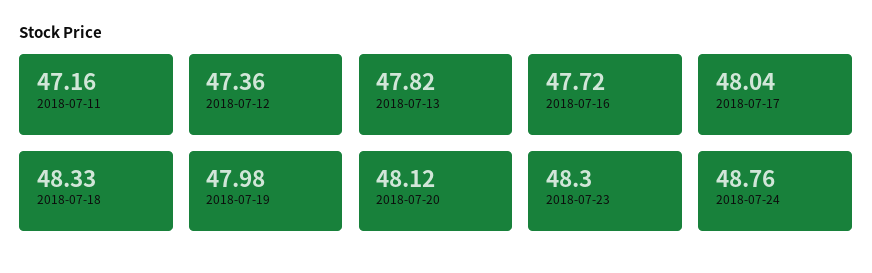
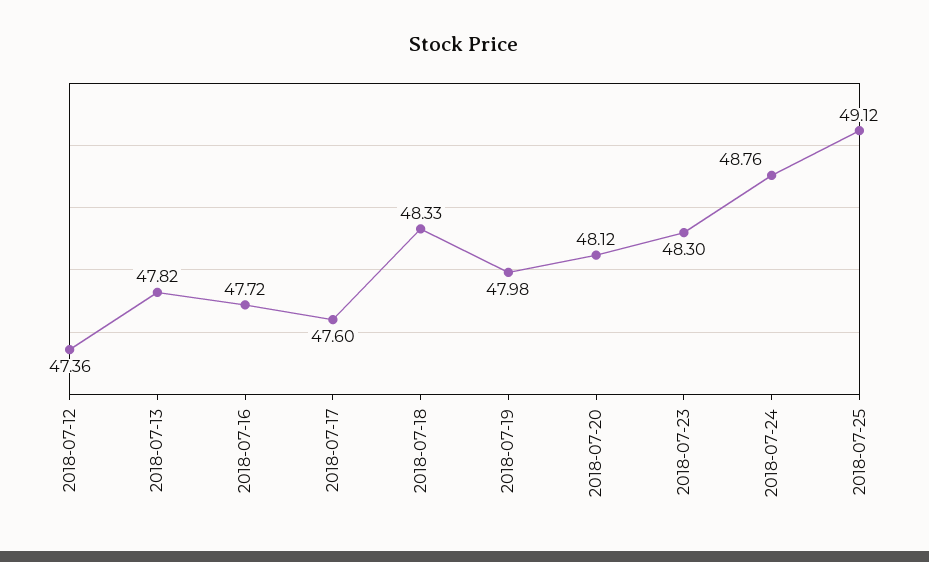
2018-07-11: 47.16 -> none
2018-07-17: 48.04 -> 47.6
2018-07-25: none -> 49.12

